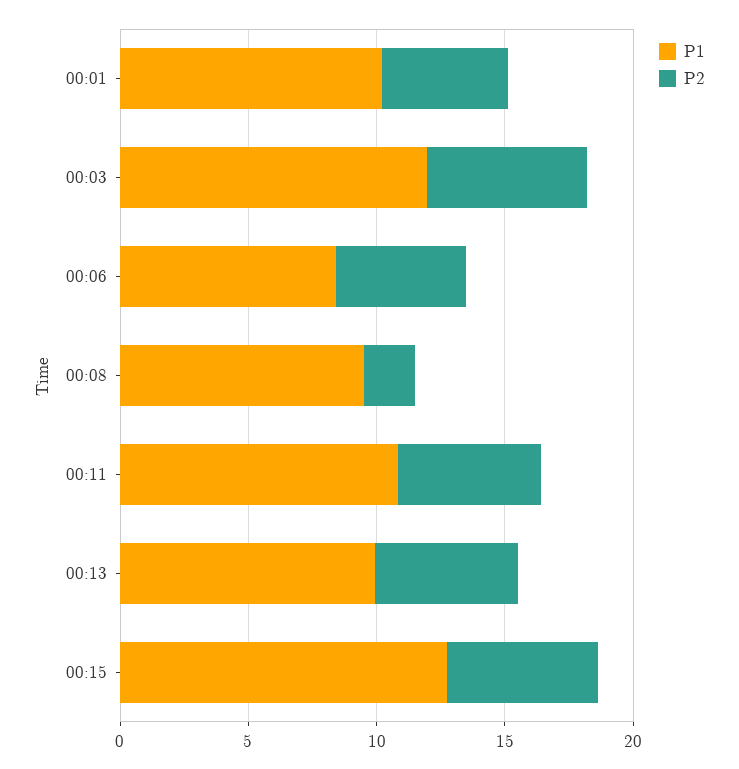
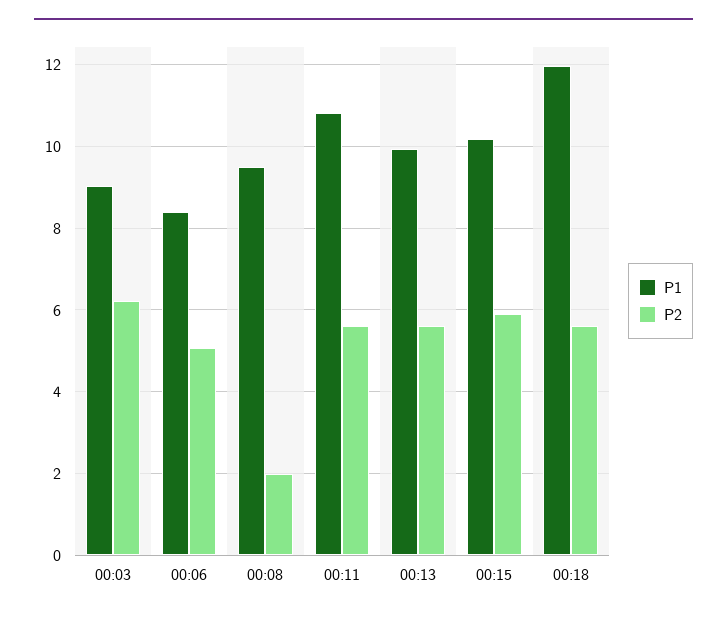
P1, 00:01: 10 -> none
P2, 00:01: 5 -> none
P1, 00:03: 12 -> 9
P1, 00:15: 13 -> 10.2
P1, 00:18: none -> 12
P2, 00:18: none -> 5.6

